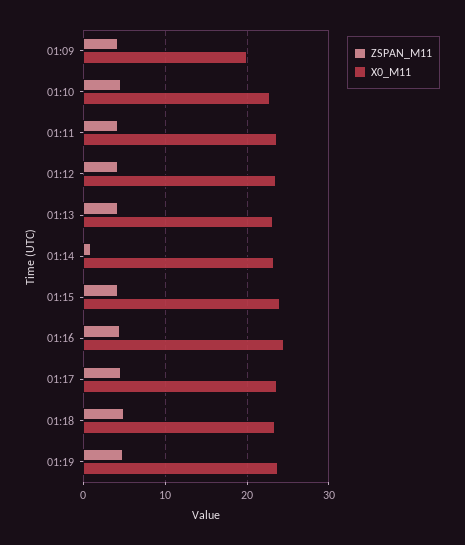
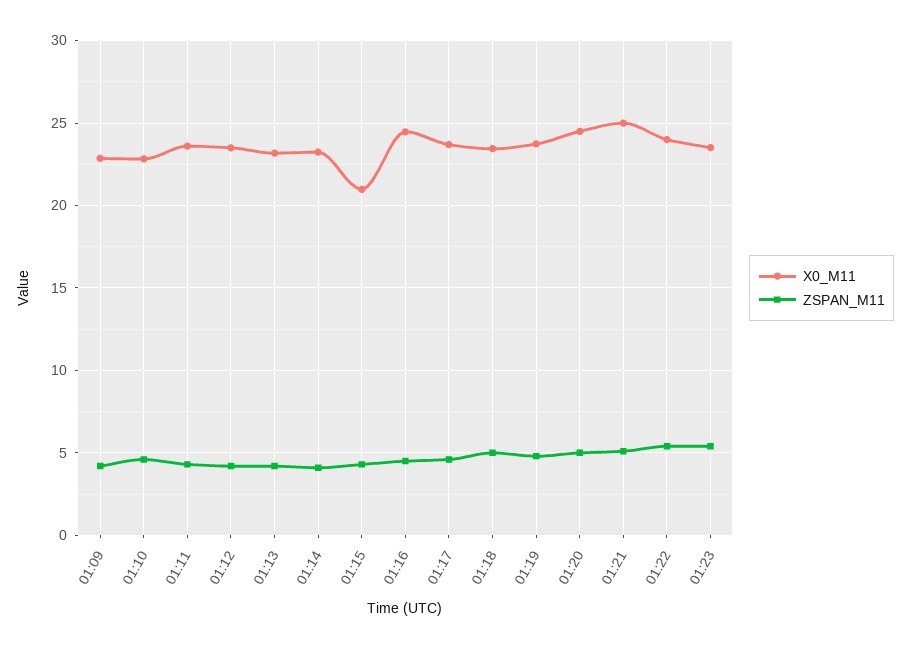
X0_M11, 01:09: 20 -> 23
ZSPAN_M11, 01:14: 1 -> 4
X0_M11, 01:15: 24 -> 21
X0_M11, 01:20: none -> 24.5
ZSPAN_M11, 01:20: none -> 5
X0_M11, 01:21: none -> 25
ZSPAN_M11, 01:21: none -> 5
X0_M11, 01:22: none -> 24
ZSPAN_M11, 01:22: none -> 5.5
X0_M11, 01:23: none -> 23.5
ZSPAN_M11, 01:23: none -> 5.5

